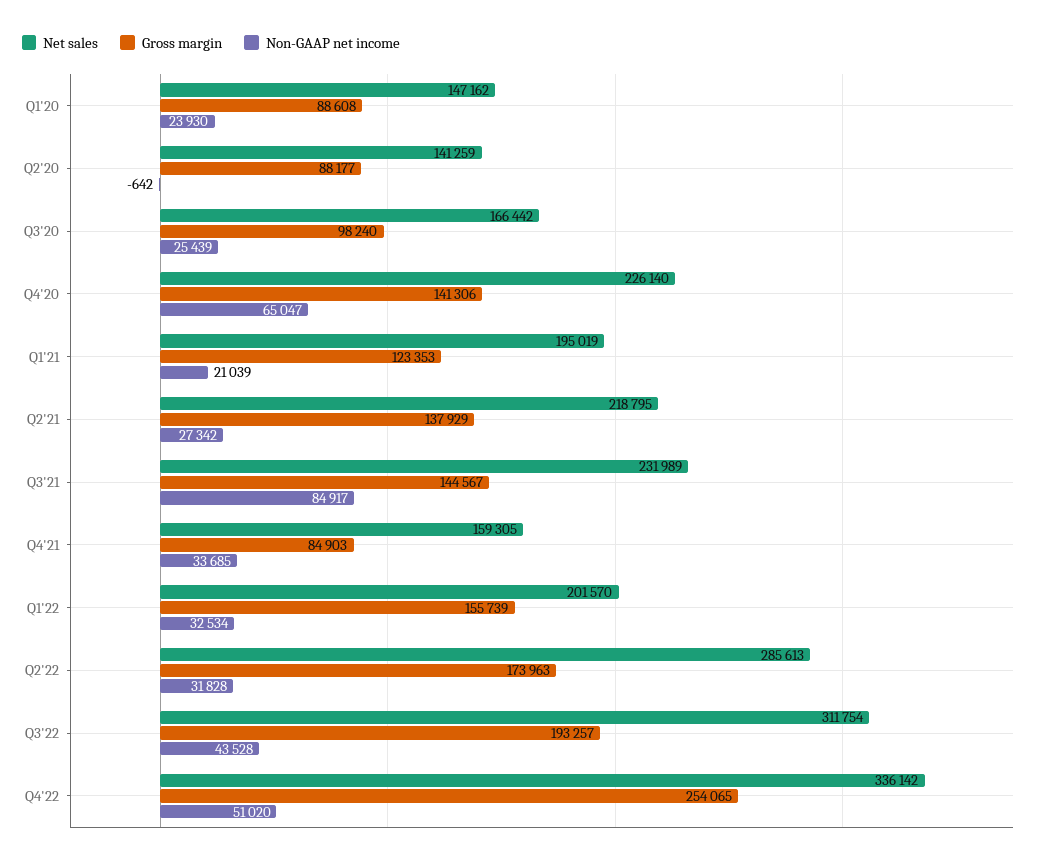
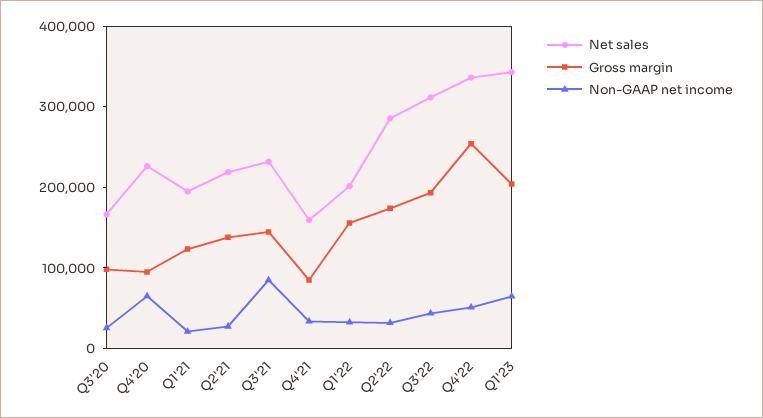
Net sales, Q1'20: 147162 -> none
Gross margin, Q1'20: 88608 -> none
Non-GAAP net income, Q1'20: 23930 -> none
Net sales, Q2'20: 141259 -> none
Gross margin, Q2'20: 88177 -> none
Non-GAAP net income, Q2'20: -642 -> none
Gross margin, Q4'20: 141306 -> 100000
Net sales, Q1'23: none -> 340000
Gross margin, Q1'23: none -> 200000
Non-GAAP net income, Q1'23: none -> 60000

